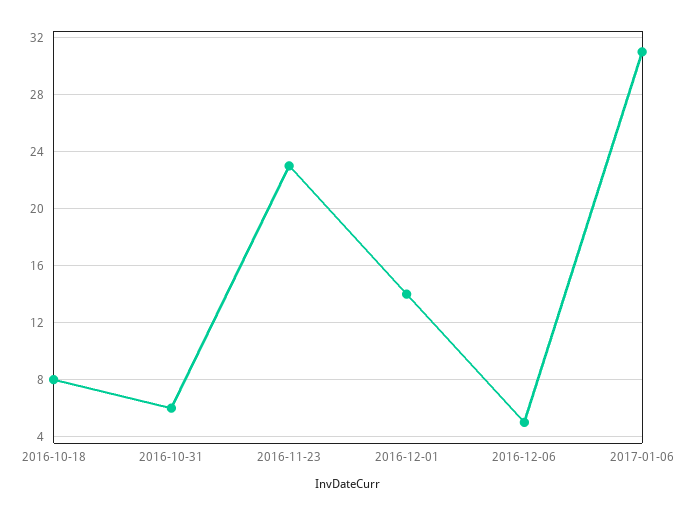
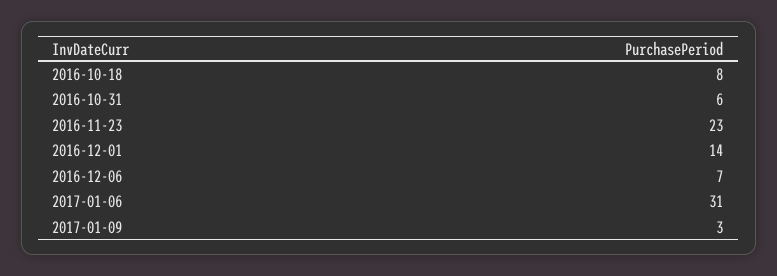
2016-12-06: 5 -> 7
2017-01-09: none -> 3

